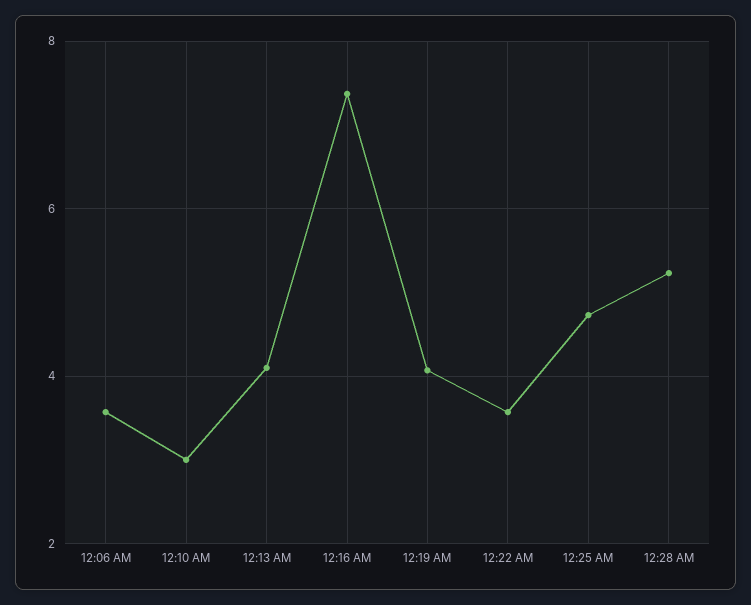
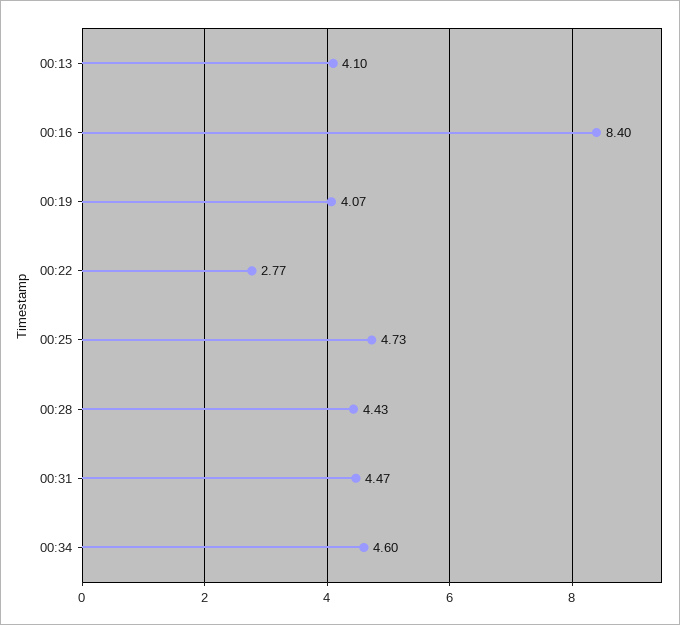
12:06 AM: 3.6 -> none
12:10 AM: 3 -> none
12:16 AM: 7.4 -> 8.4
12:22 AM: 3.6 -> 2.77
12:28 AM: 5.2 -> 4.43
00:31: none -> 4.47
00:34: none -> 4.6

